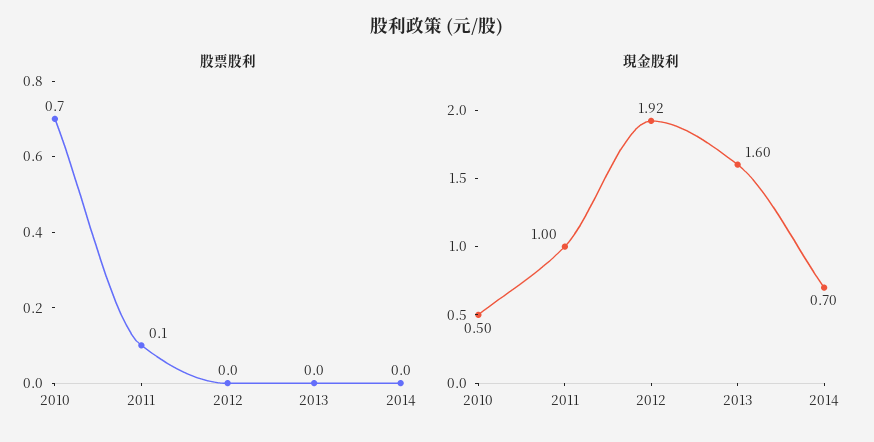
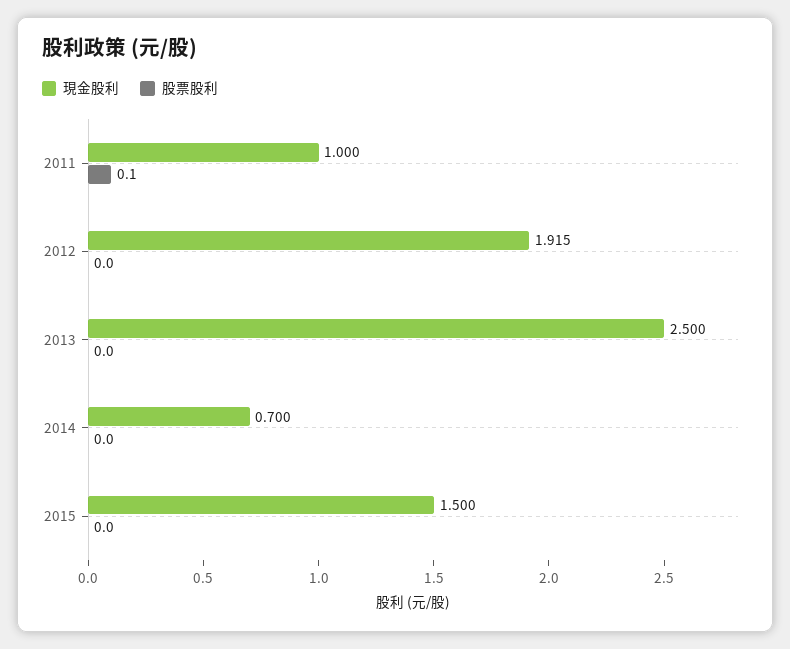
股票股利, 2010: 0.7 -> none
現金股利, 2010: 0.5 -> none
現金股利, 2013: 1.6 -> 2.5
現金股利, 2015: none -> 1.5
股票股利, 2015: none -> 0

